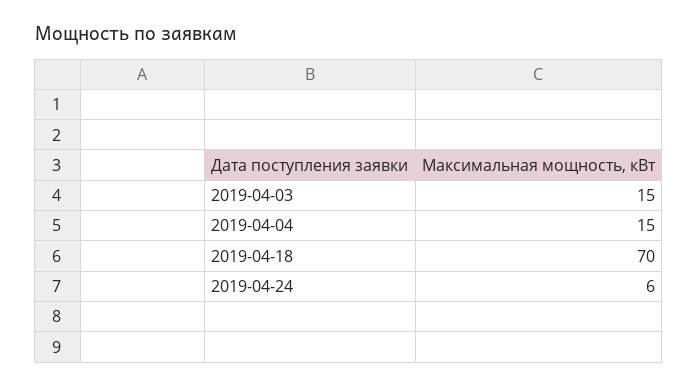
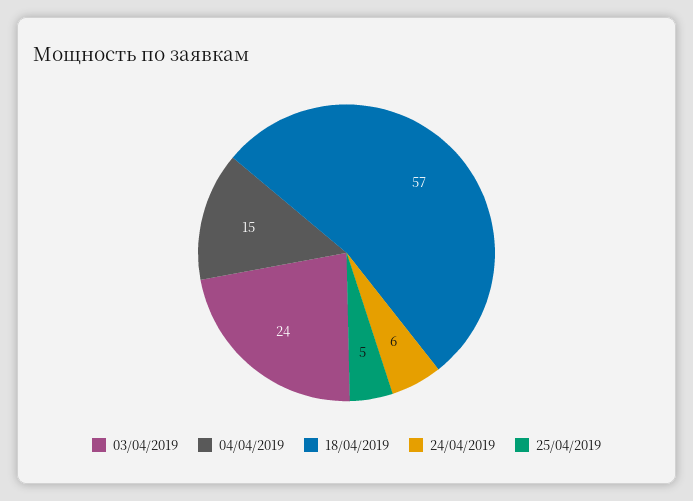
2019-04-03: 15 -> 24
2019-04-18: 70 -> 57
25/04/2019: none -> 5

